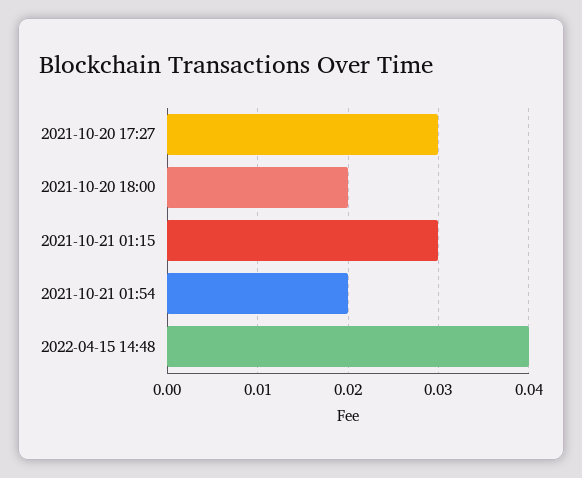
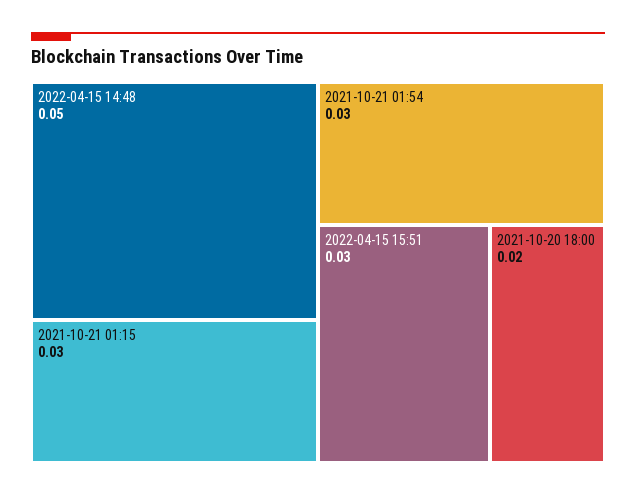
2021-10-20 17:27: 0.03 -> none
2021-10-21 01:54: 0.02 -> 0.03
2022-04-15 14:48: 0.04 -> 0.05
2022-04-15 15:51: none -> 0.03

